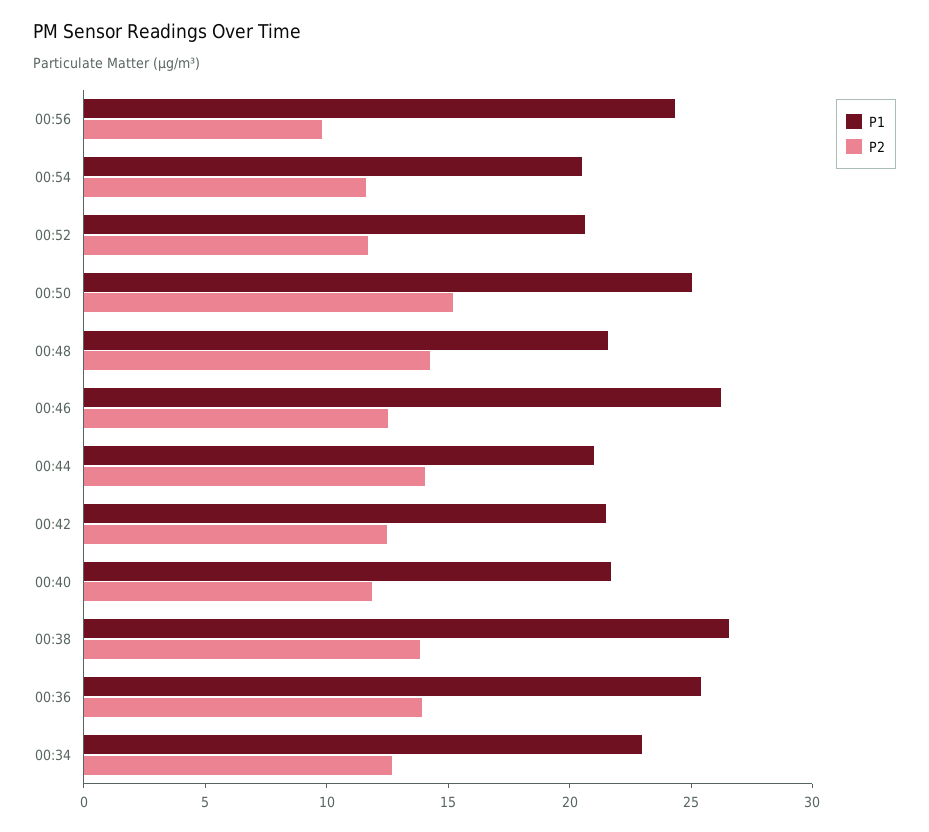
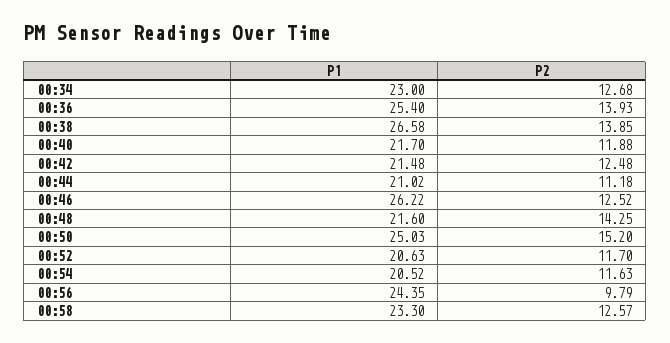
P2, 00:44: 14 -> 11.18
P1, 00:58: none -> 23.3
P2, 00:58: none -> 12.57

